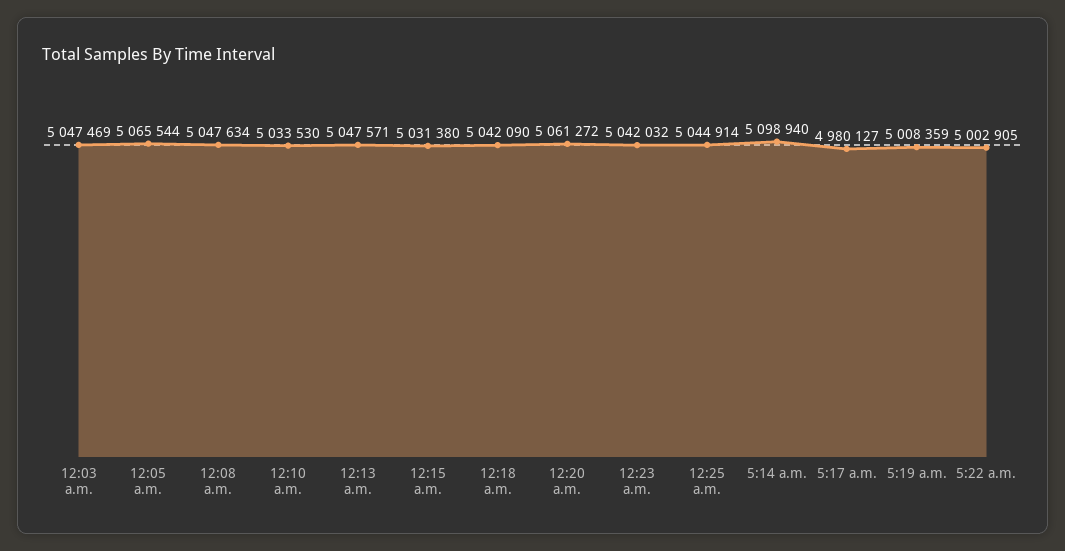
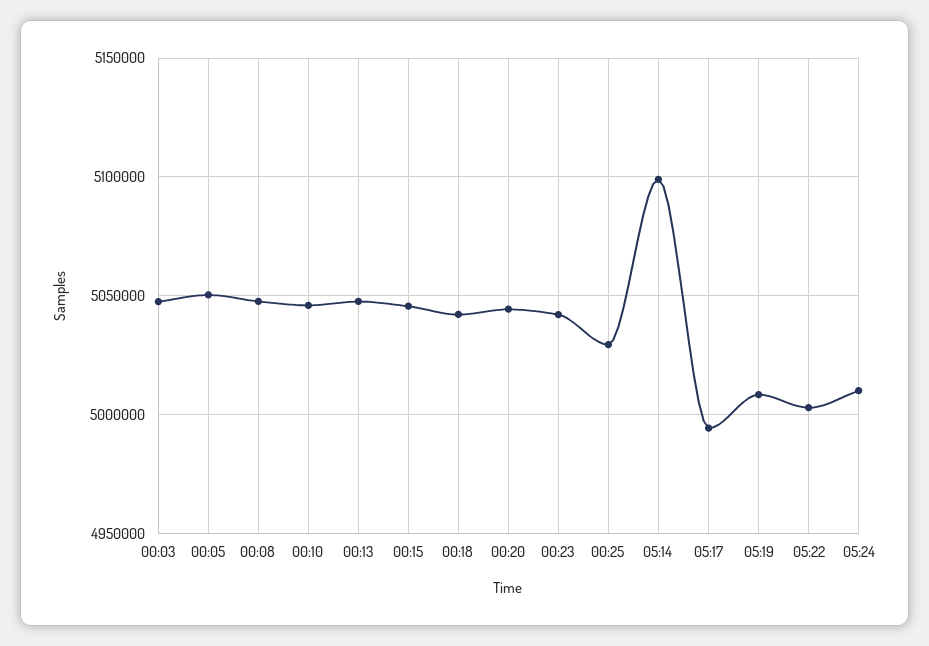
12:05 a.m.: 5065544 -> 5050000
12:10 a.m.: 5033530 -> 5045000
12:15 a.m.: 5031380 -> 5045000
12:20 a.m.: 5061272 -> 5045000
12:25 a.m.: 5044914 -> 5030000
5:17 a.m.: 4980127 -> 4995000
05:24: none -> 5010000

